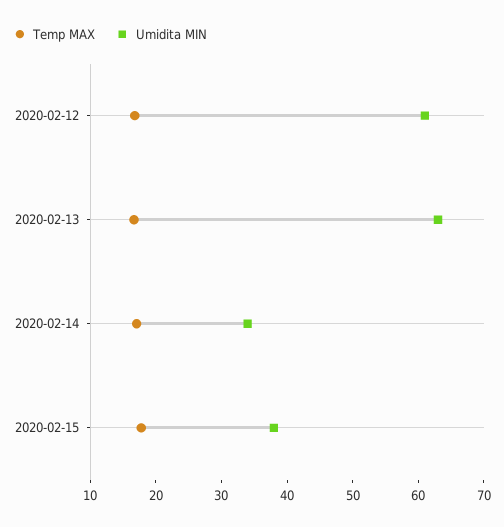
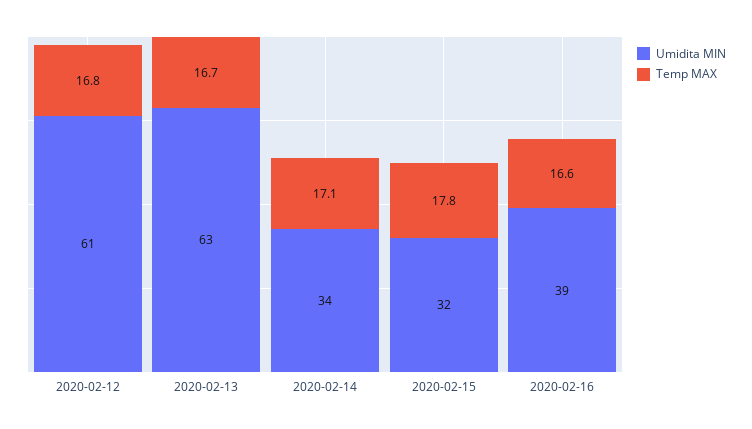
Umidita MIN, 2020-02-15: 38 -> 32
Umidita MIN, 2020-02-16: none -> 39
Temp MAX, 2020-02-16: none -> 16.6

